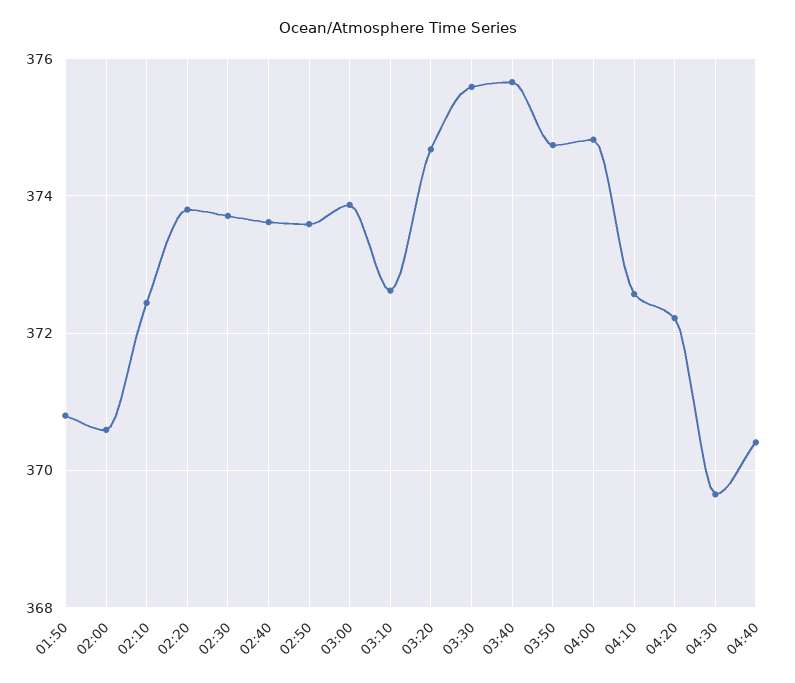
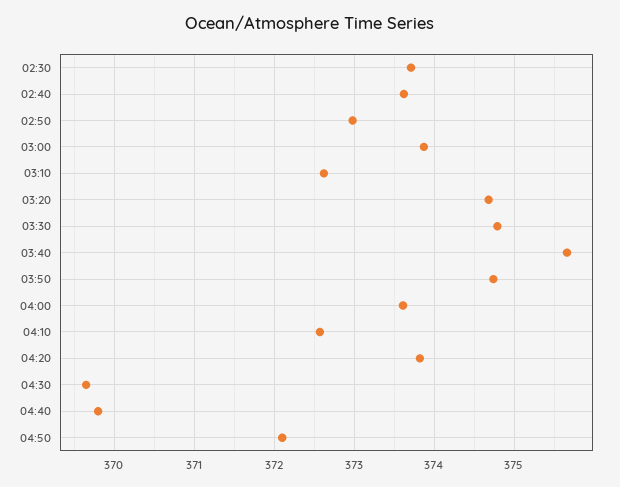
01:50: 370.8 -> none
02:00: 370.6 -> none
02:10: 372.4 -> none
02:20: 373.8 -> none
02:50: 373.6 -> 373
03:30: 375.6 -> 374.8
04:00: 374.8 -> 373.6
04:20: 372.2 -> 373.8
04:40: 370.4 -> 369.8
04:50: none -> 372.1

